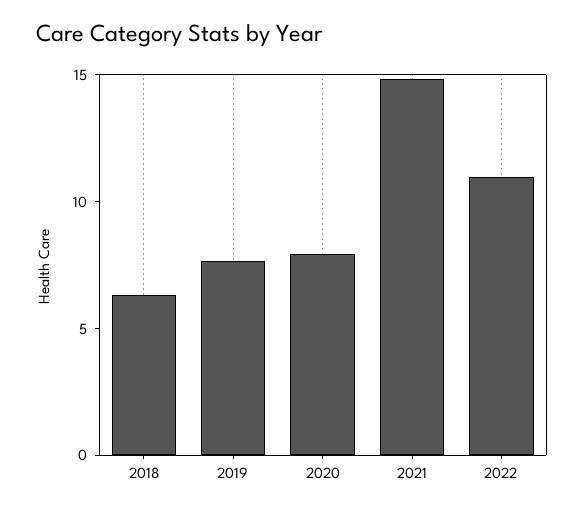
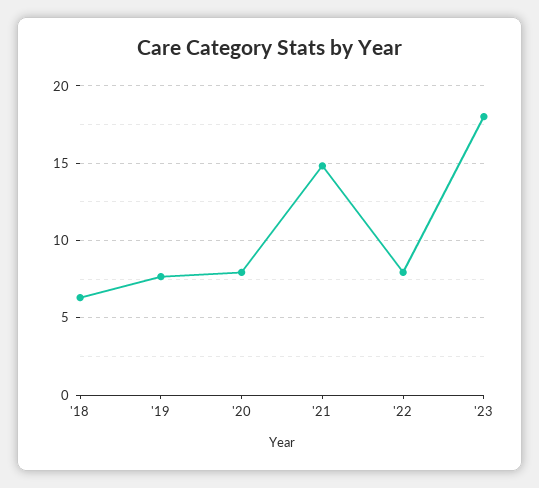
2022: 11 -> 8
'23: none -> 18

